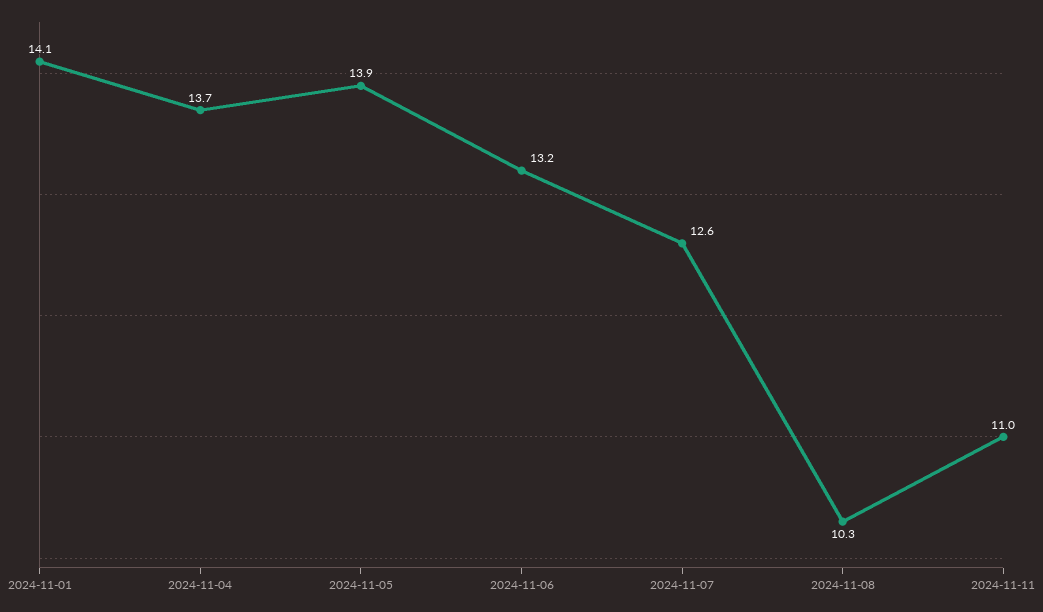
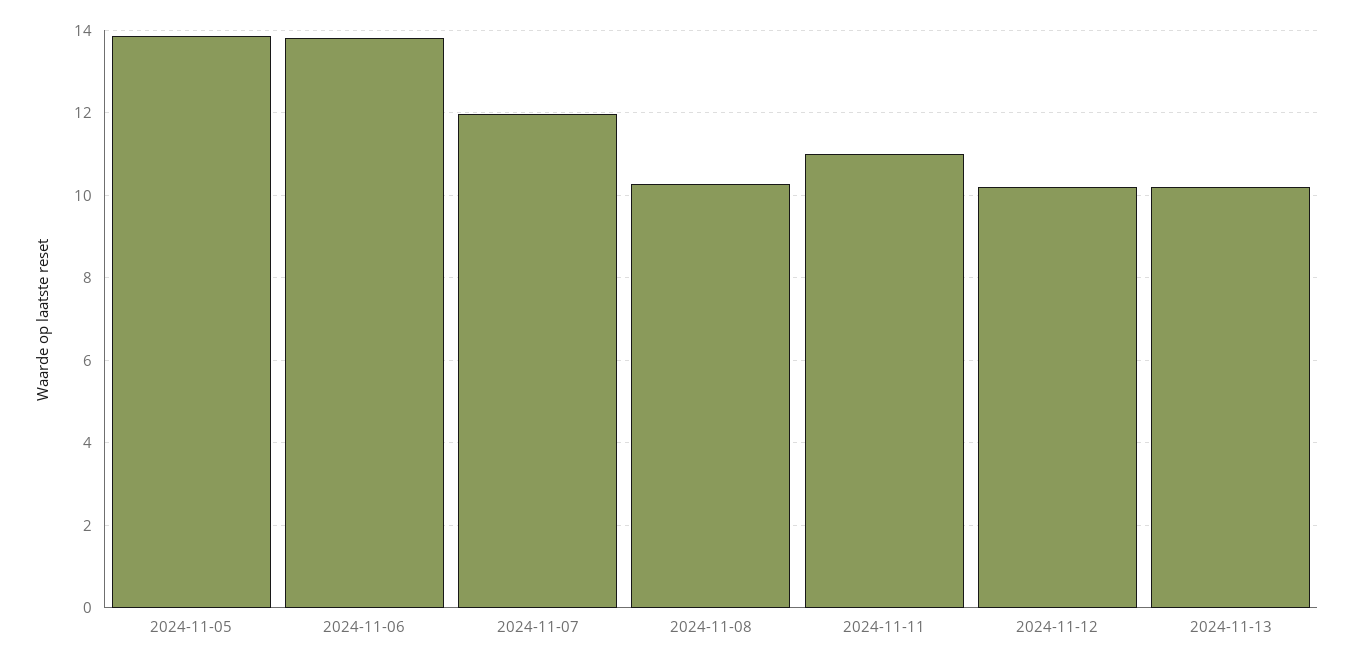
2024-11-01: 14.1 -> none
2024-11-04: 13.7 -> none
2024-11-06: 13.2 -> 13.8
2024-11-07: 12.6 -> 12
2024-11-12: none -> 10.2
2024-11-13: none -> 10.2

